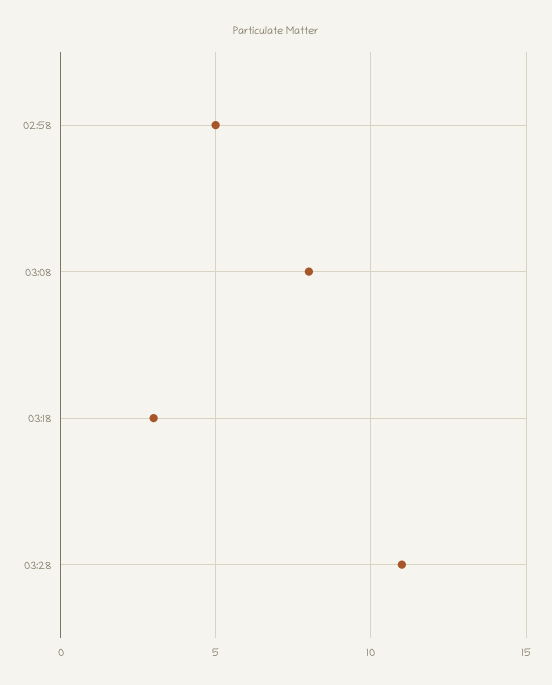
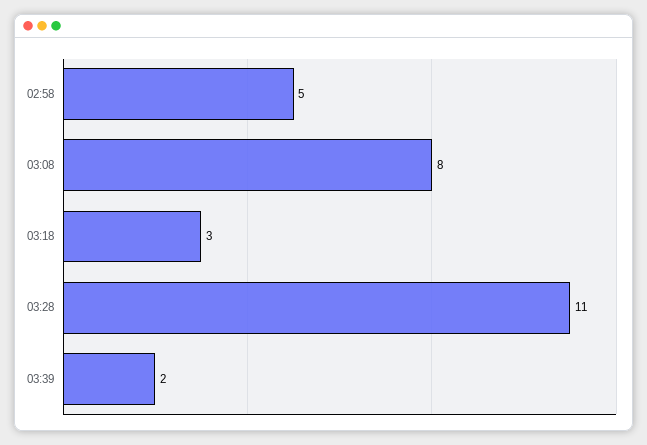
03:39: none -> 2

